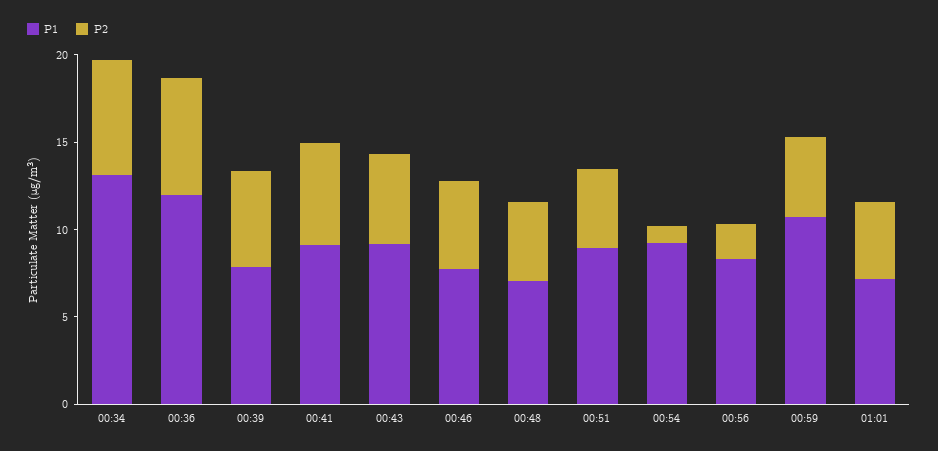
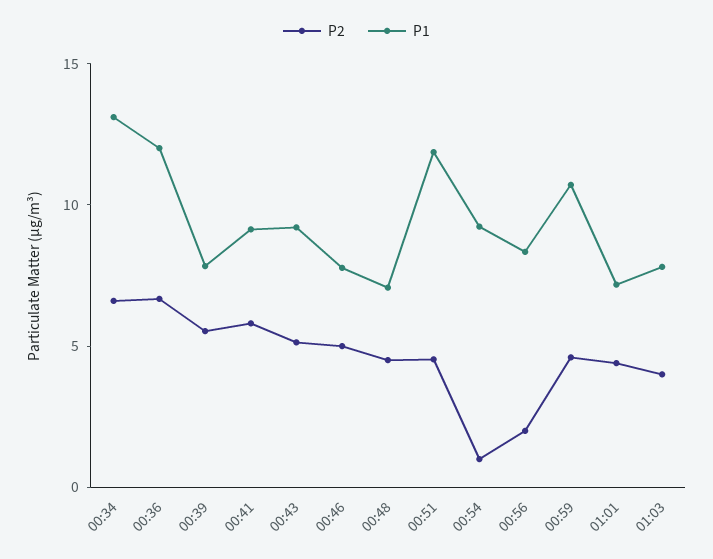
P1, 00:51: 9 -> 12
P2, 01:03: none -> 4
P1, 01:03: none -> 8

